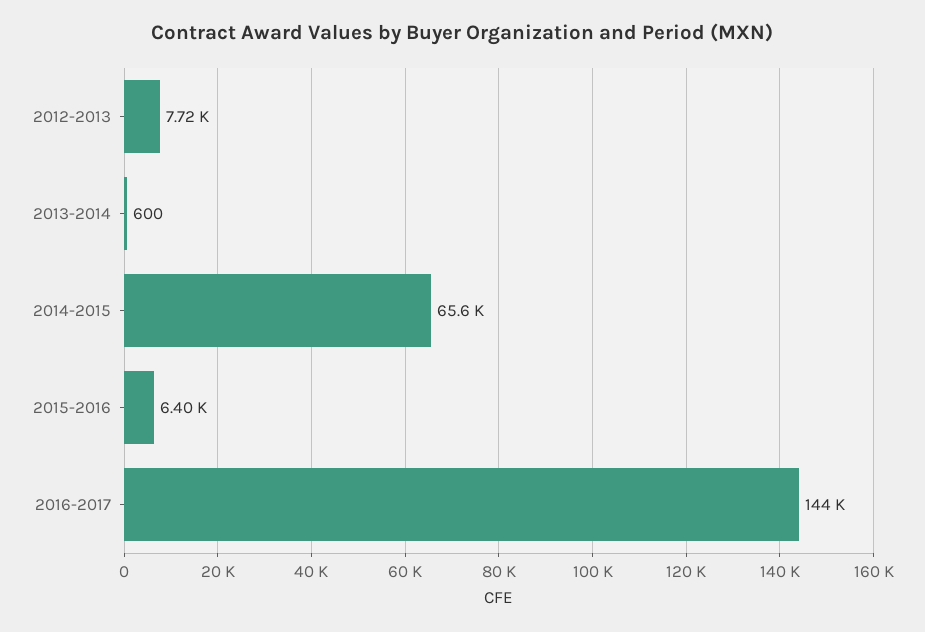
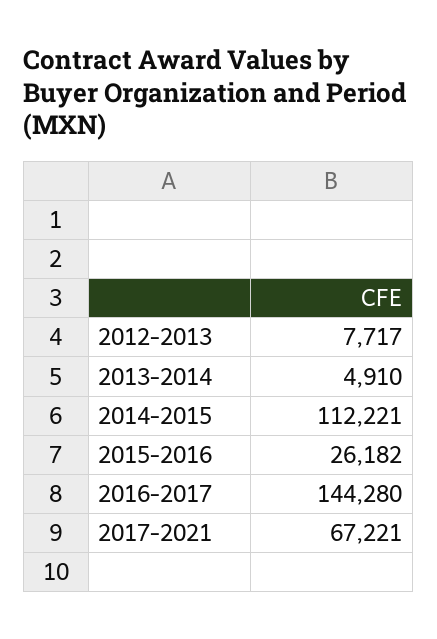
2013-2014: 600 -> 4910
2014-2015: 65600 -> 112221
2015-2016: 6400 -> 26182
2017-2021: none -> 67221

